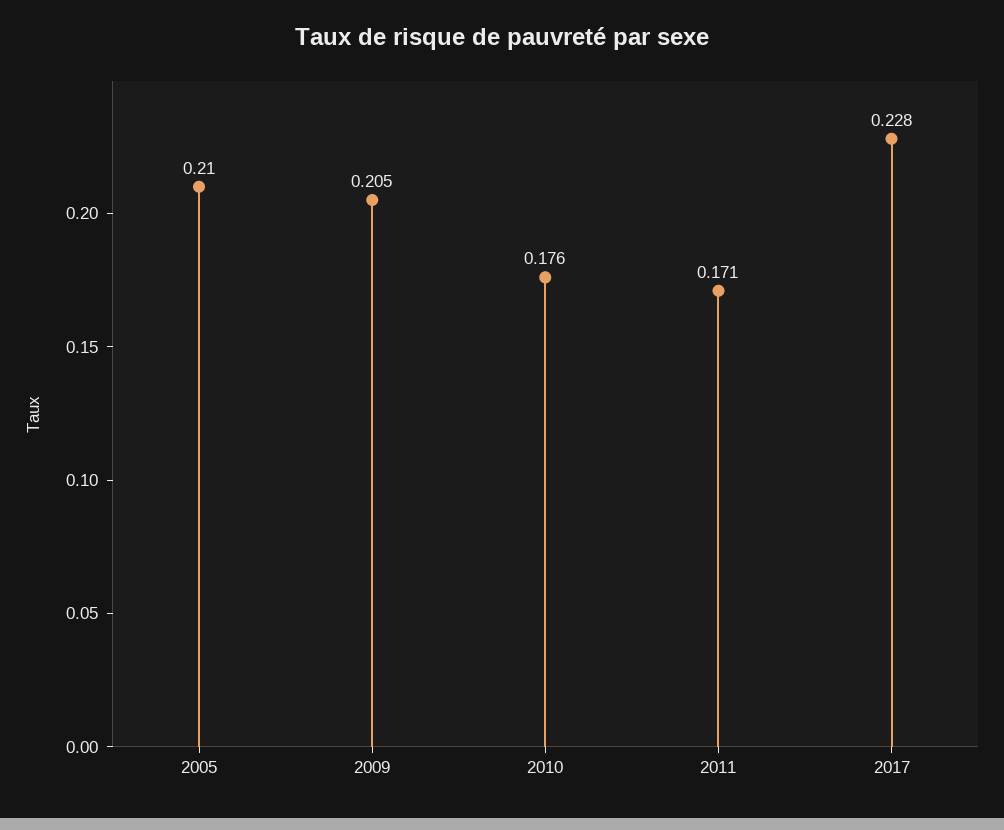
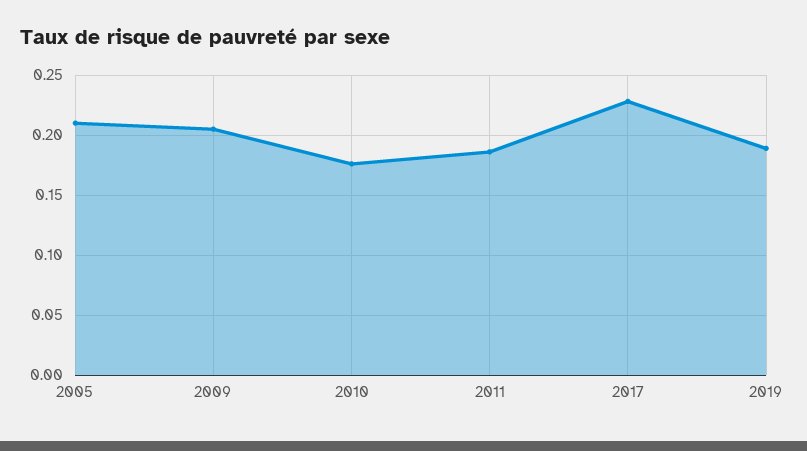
2011: 0.171 -> 0.185
2019: none -> 0.19

